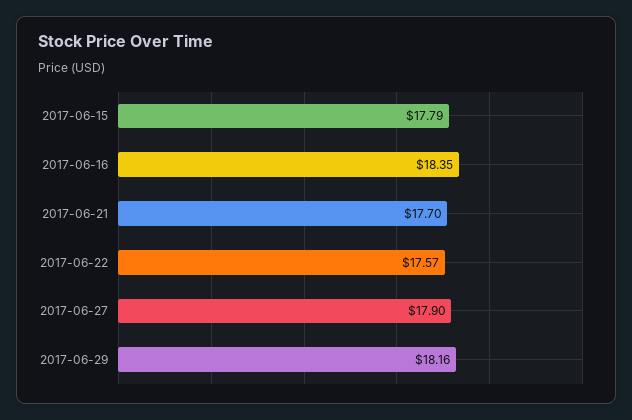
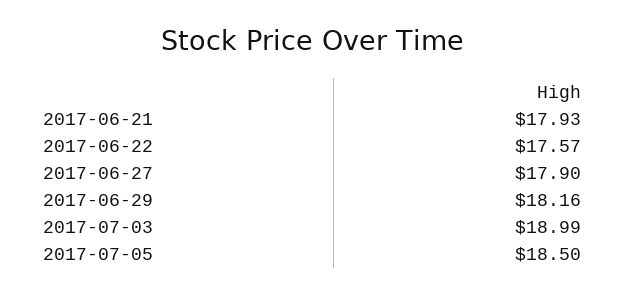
2017-06-15: 17.79 -> none
2017-06-16: 18.35 -> none
2017-06-21: 17.7 -> 17.93
2017-07-03: none -> 18.99
2017-07-05: none -> 18.5

